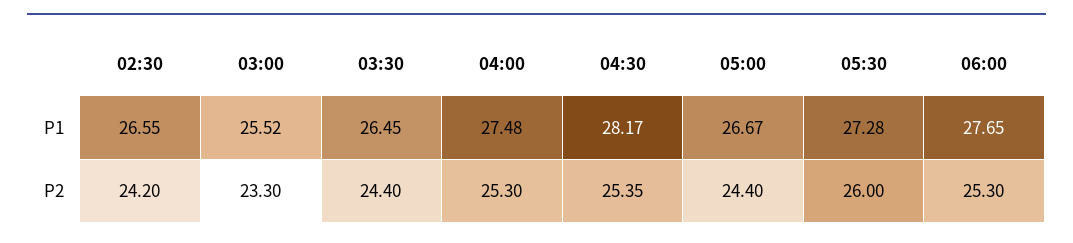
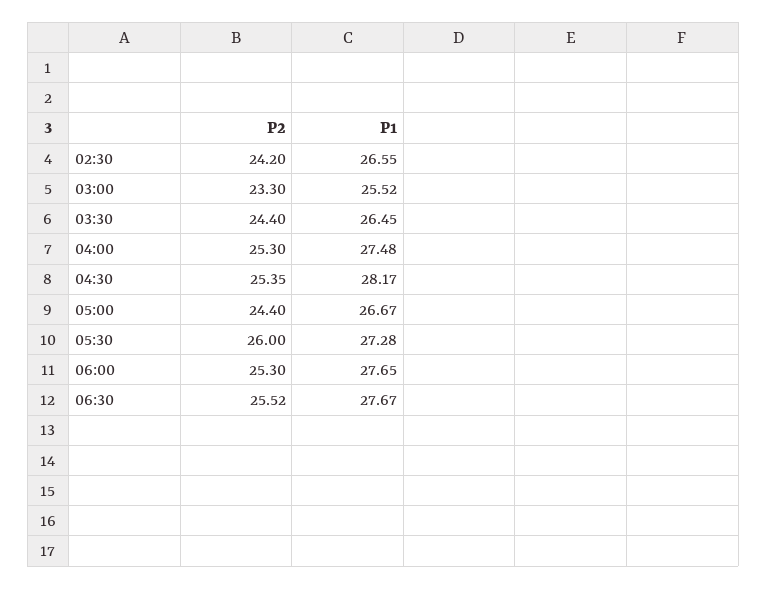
06:30, P2: none -> 25.52
06:30, P1: none -> 27.67

